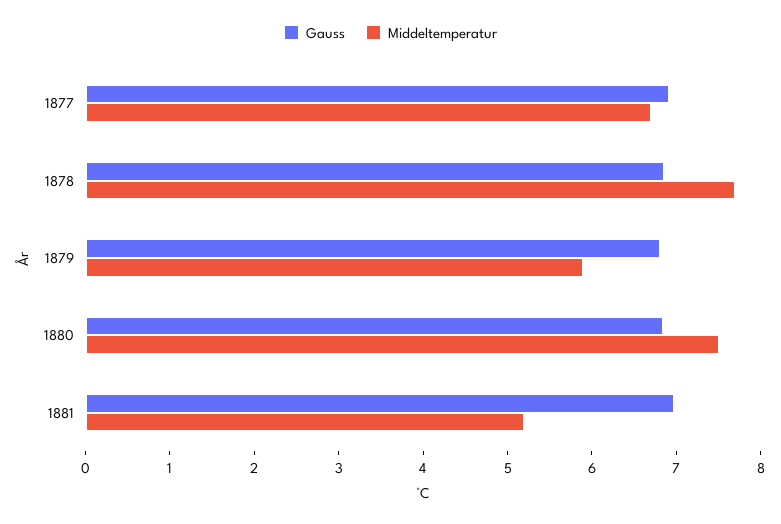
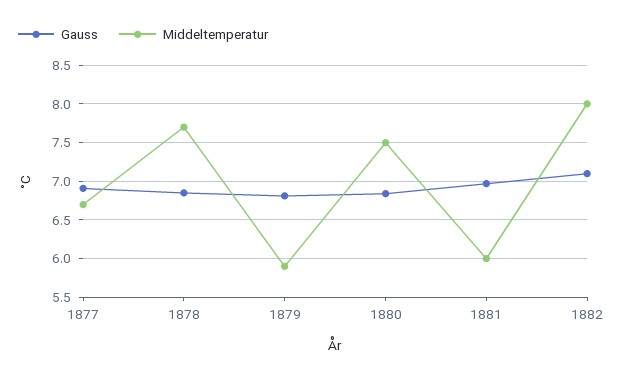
Middeltemperatur, 1881: 5.2 -> 6
Gauss, 1882: none -> 7.1
Middeltemperatur, 1882: none -> 8

